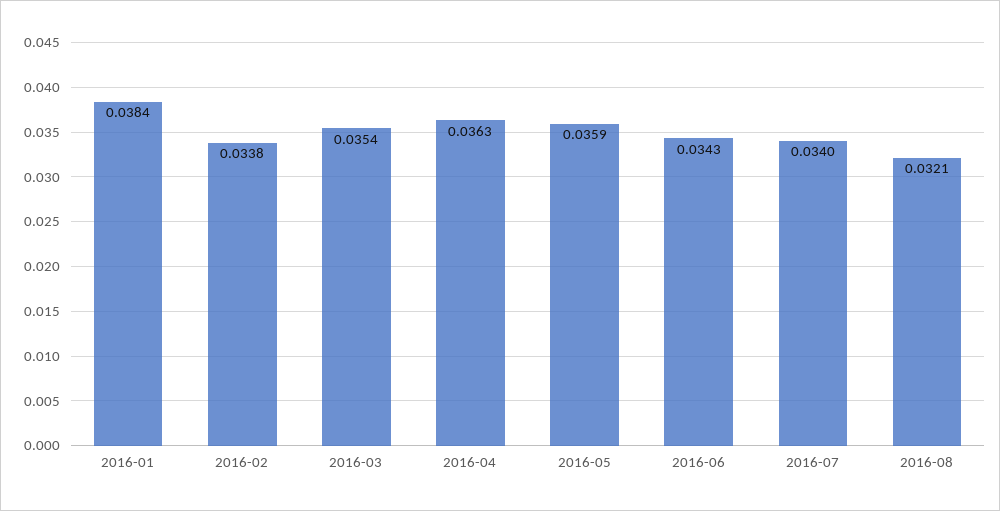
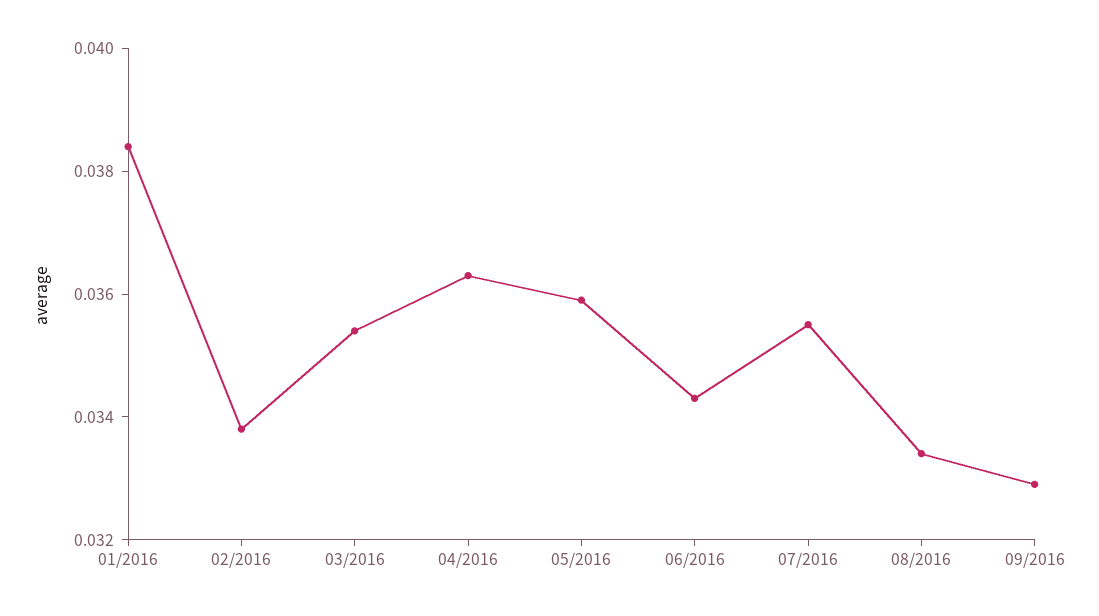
2016-07: 0.034 -> 0.0355
2016-08: 0.0321 -> 0.0335
09/2016: none -> 0.033

